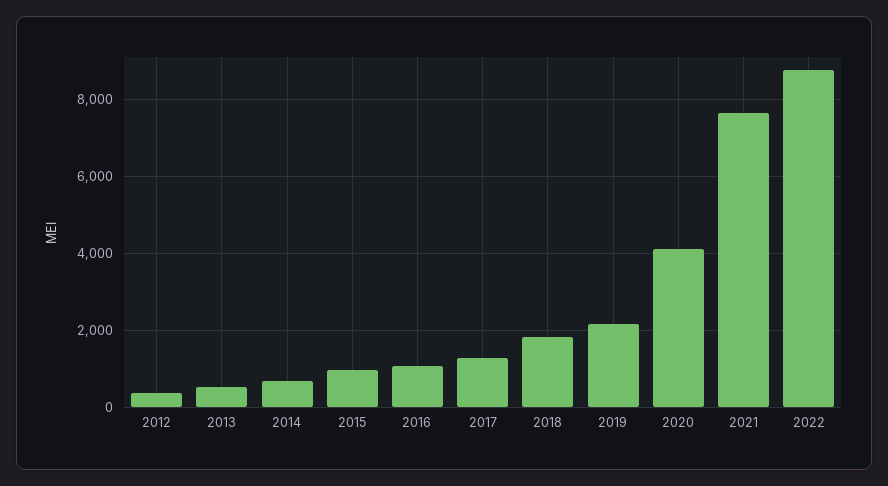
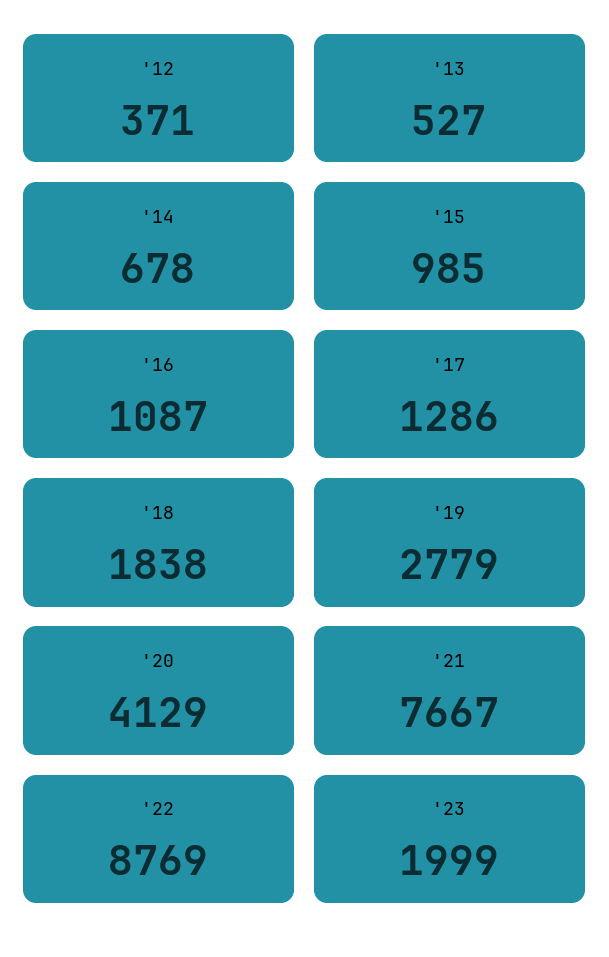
2019: 2200 -> 2779
'23: none -> 1999

